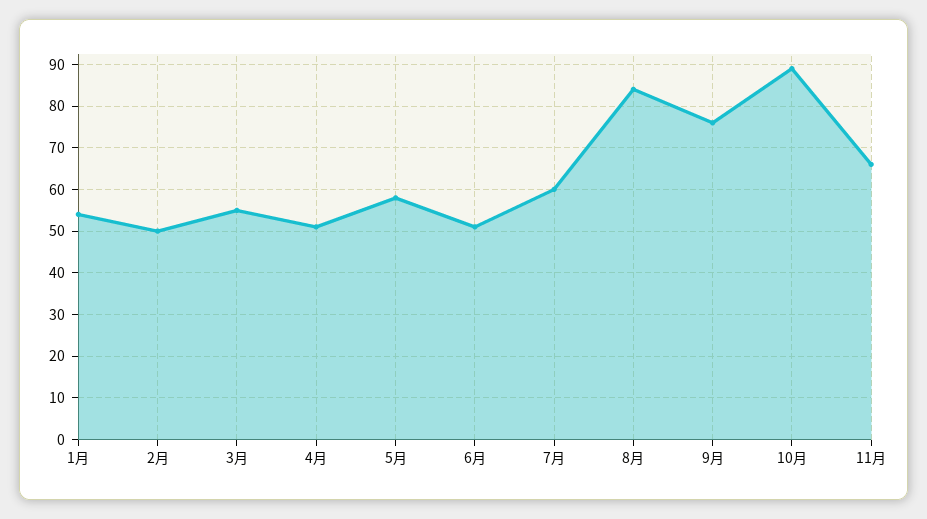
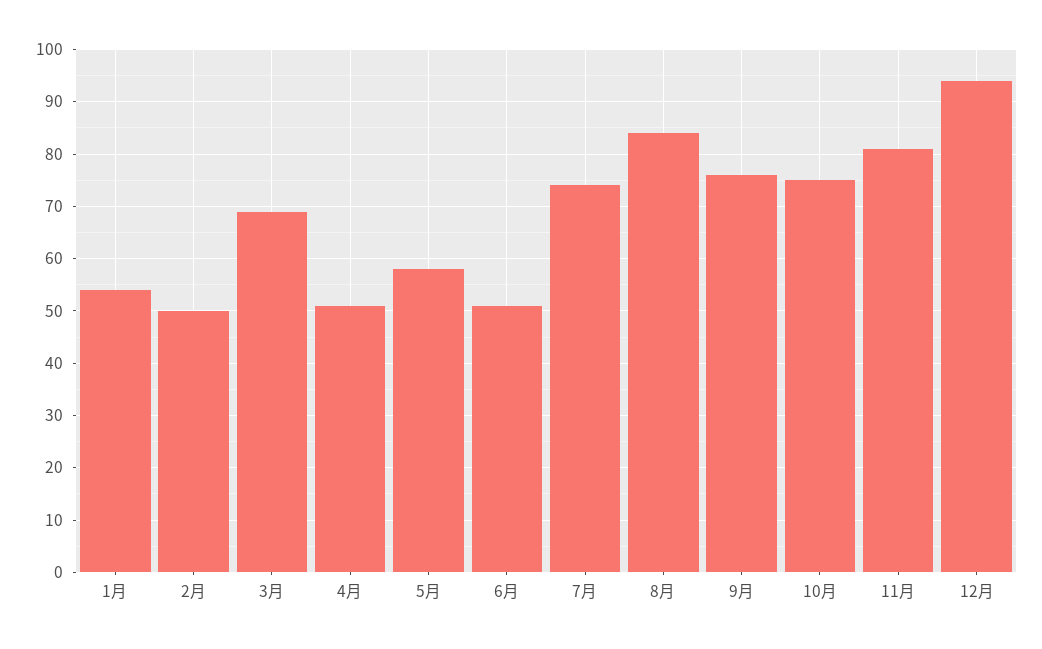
3月: 55 -> 70
7月: 60 -> 75
10月: 90 -> 75
11月: 65 -> 80
12月: none -> 95

